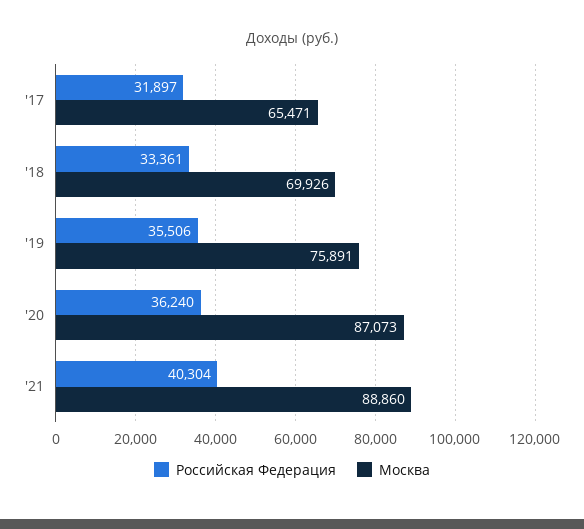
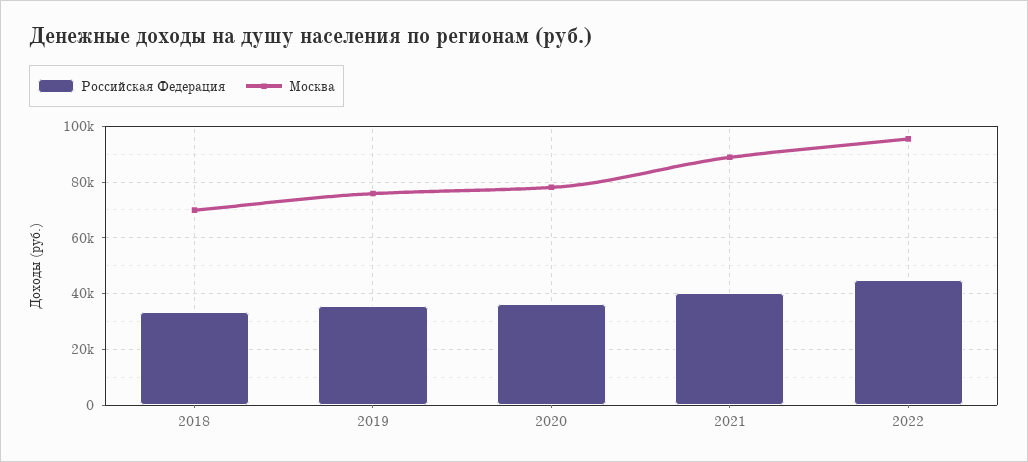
Российская Федерация, '17: 31897 -> none
Москва, '17: 65471 -> none
Москва, '20: 87073 -> 77500
Российская Федерация, 2022: none -> 45000
Москва, 2022: none -> 95000

